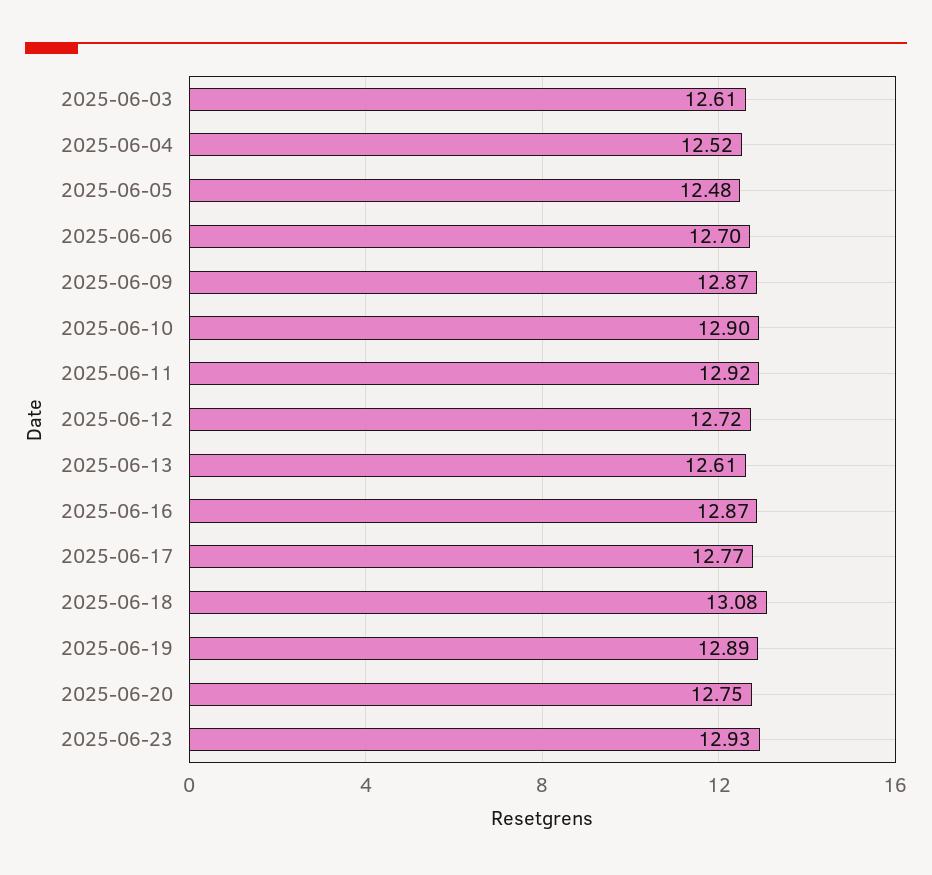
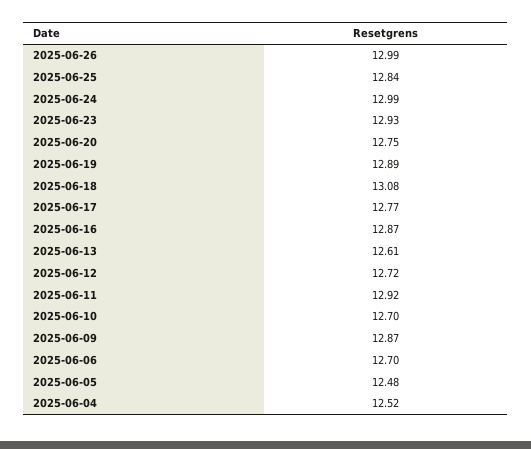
2025-06-03: 12.61 -> none
2025-06-10: 12.9 -> 12.7
2025-06-26: none -> 12.99
2025-06-25: none -> 12.84
2025-06-24: none -> 12.99

